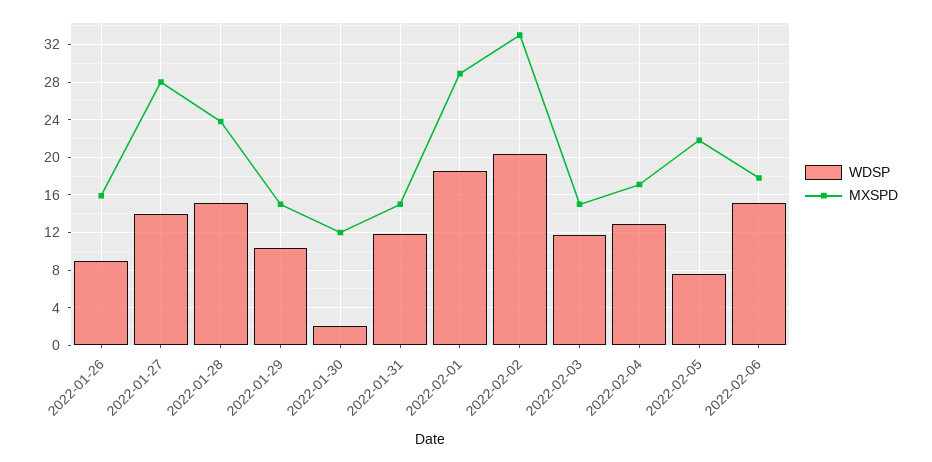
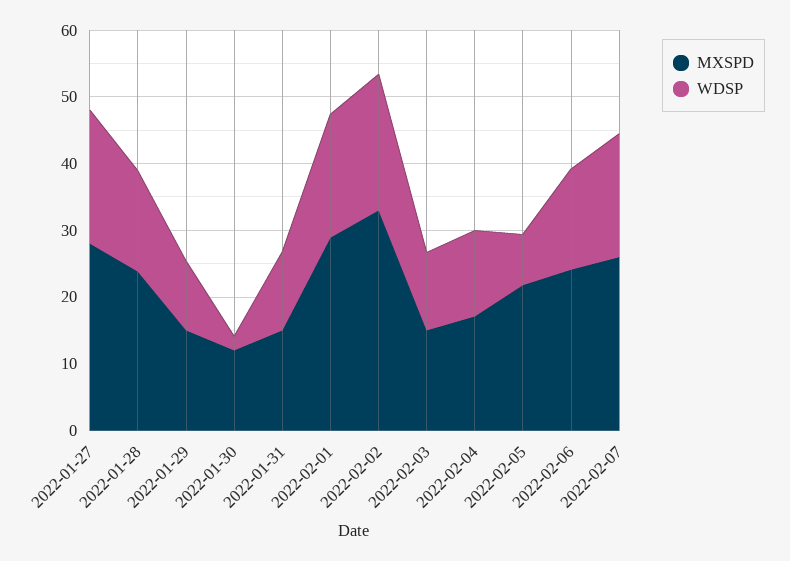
WDSP, 2022-01-26: 9 -> none
MXSPD, 2022-01-26: 16 -> none
WDSP, 2022-01-27: 14 -> 20
MXSPD, 2022-02-06: 18 -> 24
MXSPD, 2022-02-07: none -> 26
WDSP, 2022-02-07: none -> 18

